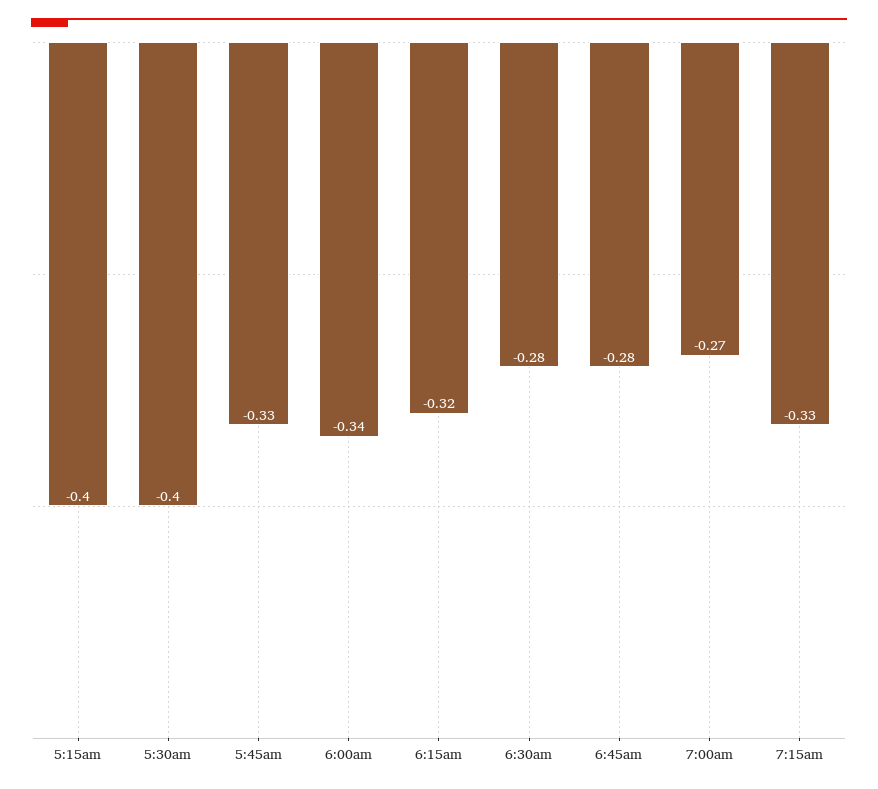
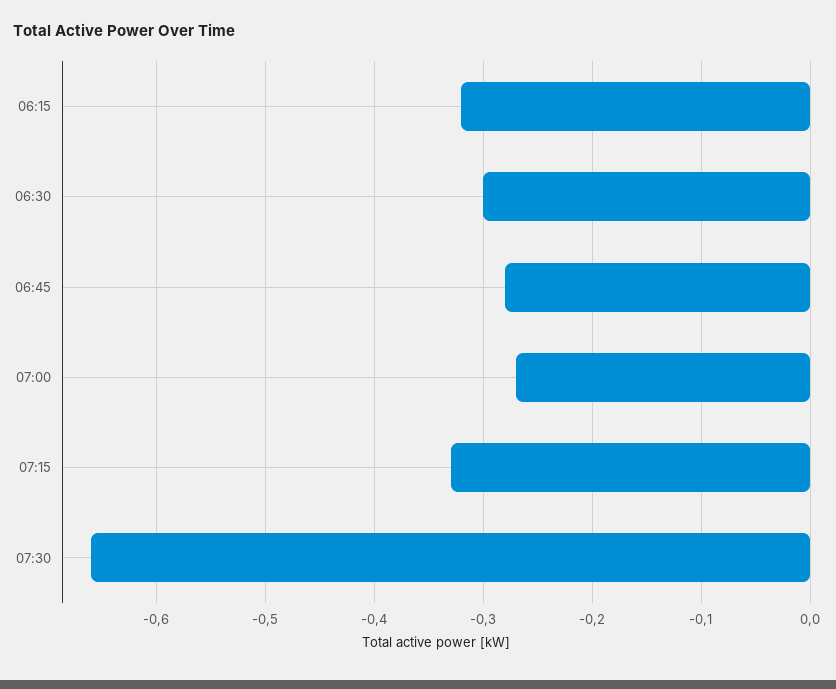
5:15am: -0.4 -> none
5:30am: -0.4 -> none
5:45am: -0.33 -> none
6:00am: -0.34 -> none
6:30am: -0.28 -> -0.3
07:30: none -> -0.66

